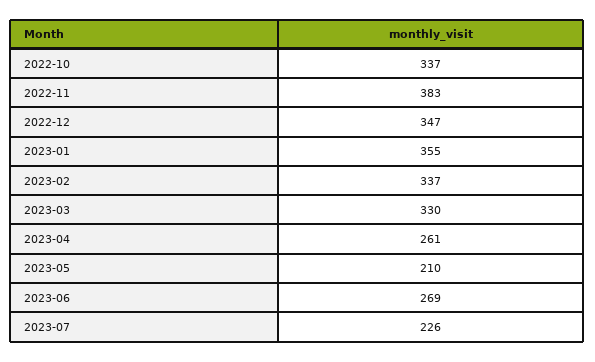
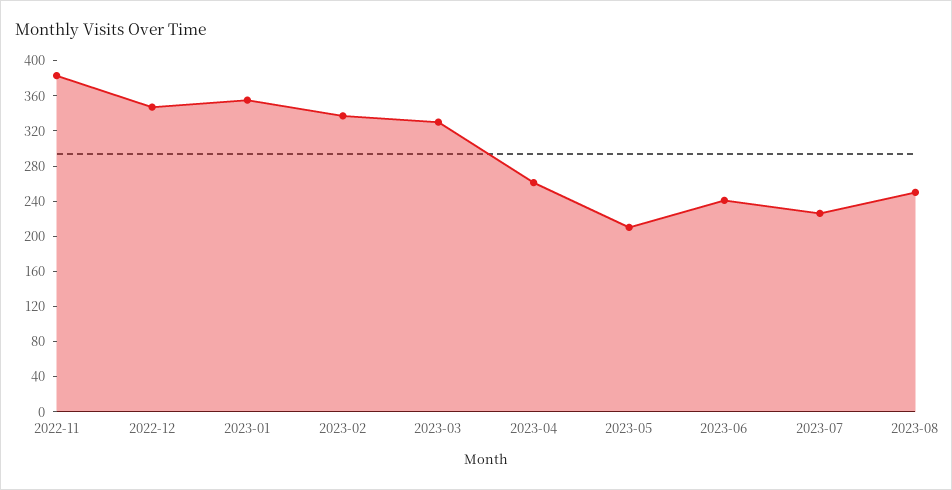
2022-10: 337 -> none
2023-06: 269 -> 240
2023-08: none -> 250

